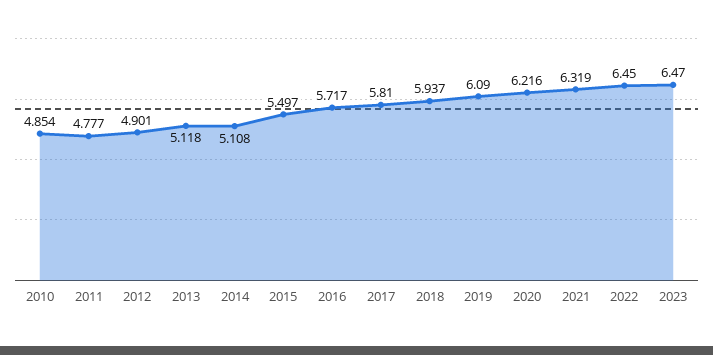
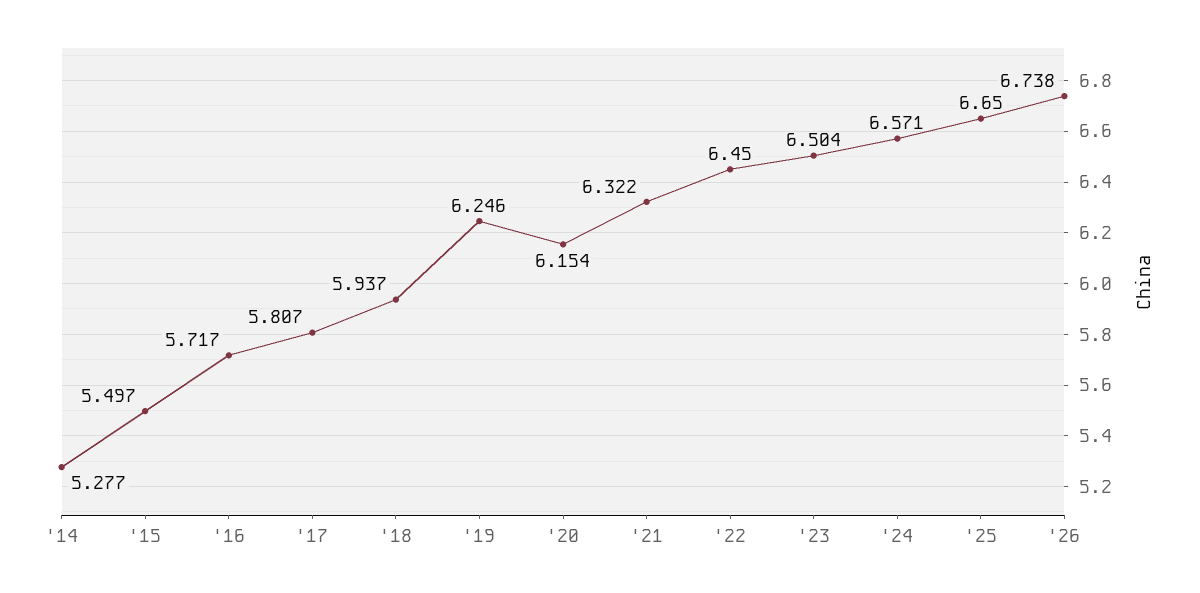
2010: 4.854 -> none
2011: 4.777 -> none
2012: 4.901 -> none
2013: 5.118 -> none
2014: 5.108 -> 5.277
2017: 5.81 -> 5.807
2019: 6.09 -> 6.246
2020: 6.216 -> 6.154
2021: 6.319 -> 6.322
2023: 6.47 -> 6.504
'24: none -> 6.571
'25: none -> 6.65
'26: none -> 6.738

